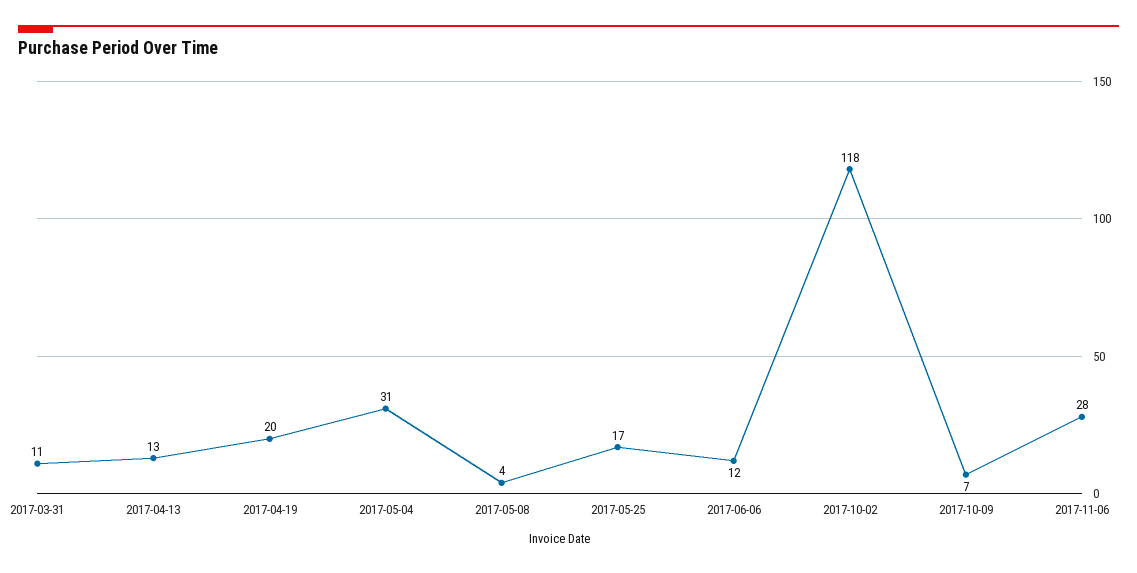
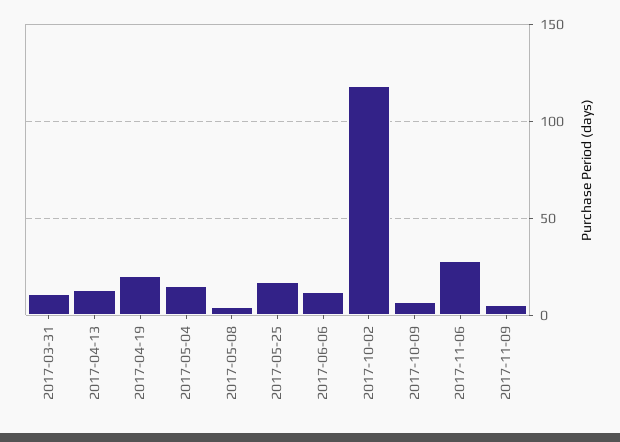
2017-05-04: 31 -> 15
2017-11-09: none -> 5

